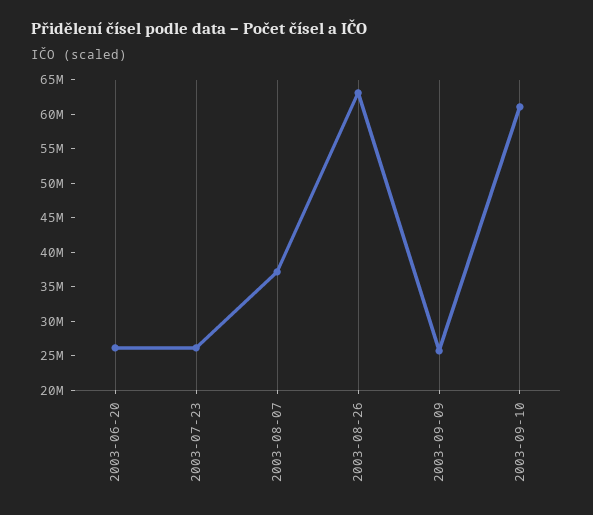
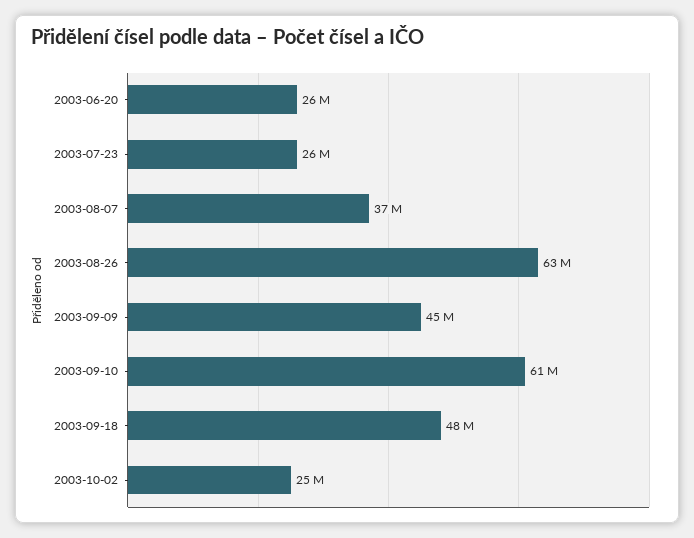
2003-09-09: 25000000 -> 45000000
2003-09-18: none -> 48000000
2003-10-02: none -> 25000000

